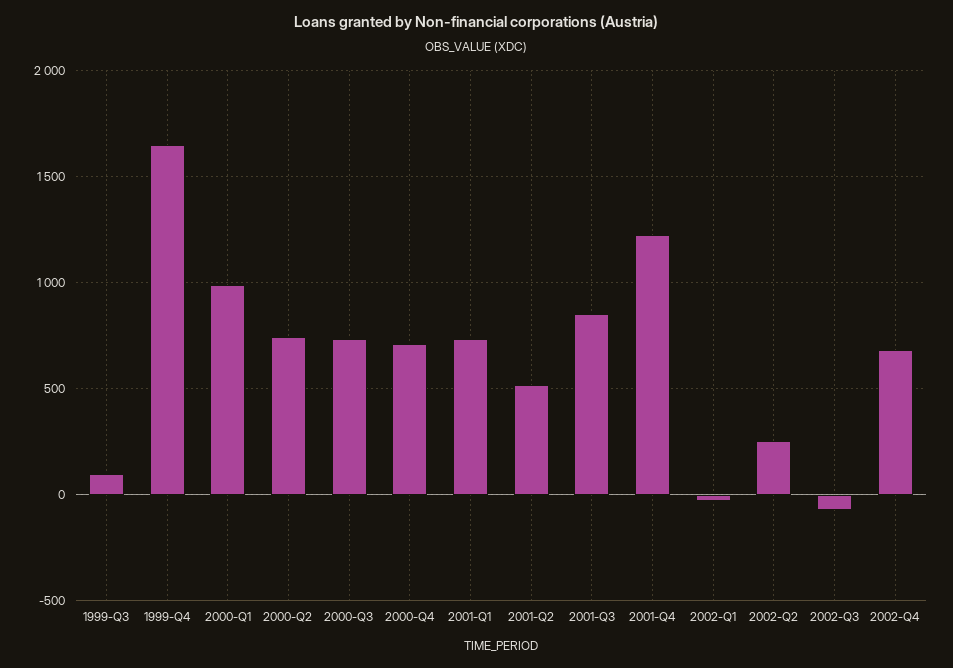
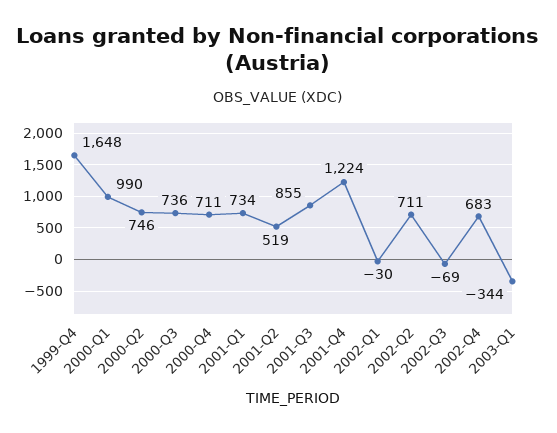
1999-Q3: 100 -> none
2002-Q2: 250 -> 711
2003-Q1: none -> -344

